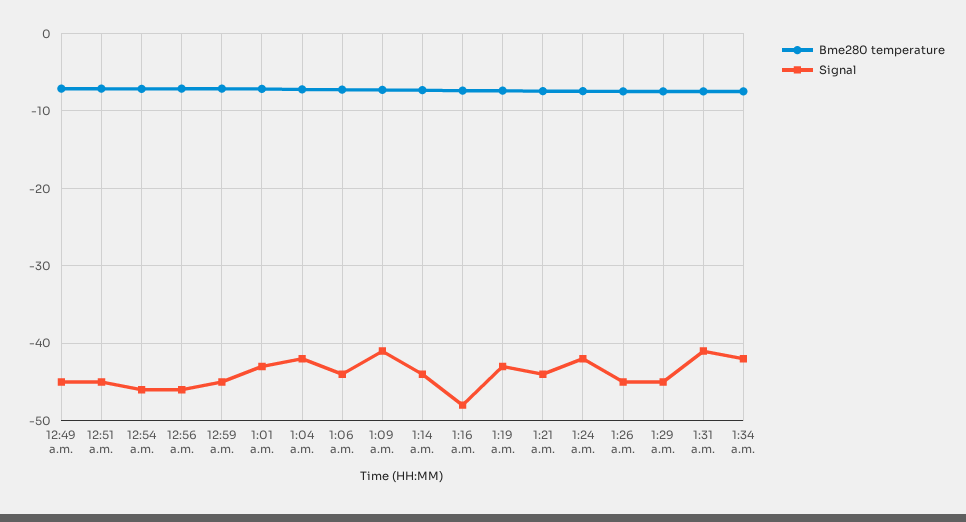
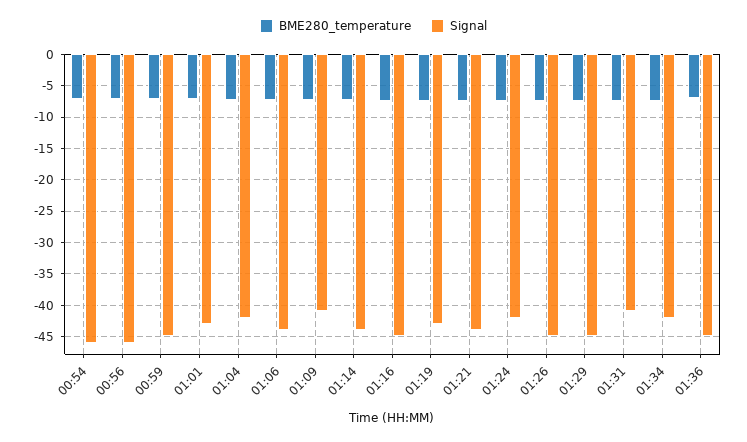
Bme280 temperature, 12:49 a.m.: -7 -> none
Signal, 12:49 a.m.: -45 -> none
Bme280 temperature, 12:51 a.m.: -7 -> none
Signal, 12:51 a.m.: -45 -> none
Signal, 1:16 a.m.: -48 -> -45
Bme280 temperature, 01:36: none -> -7
Signal, 01:36: none -> -45

